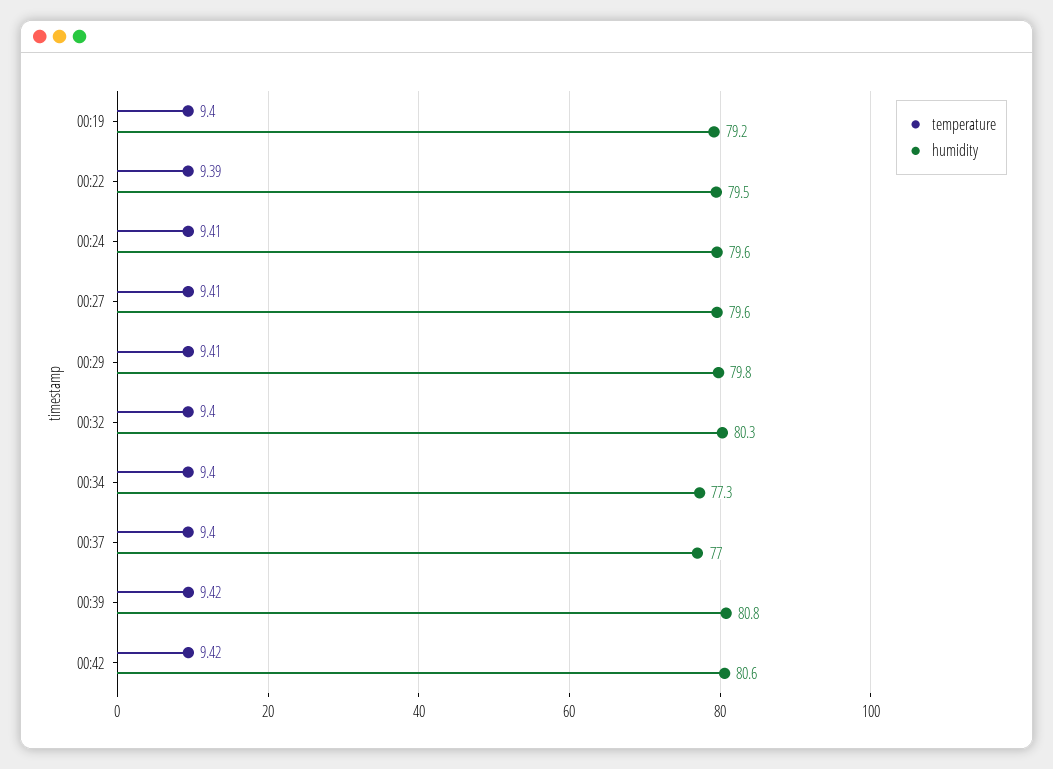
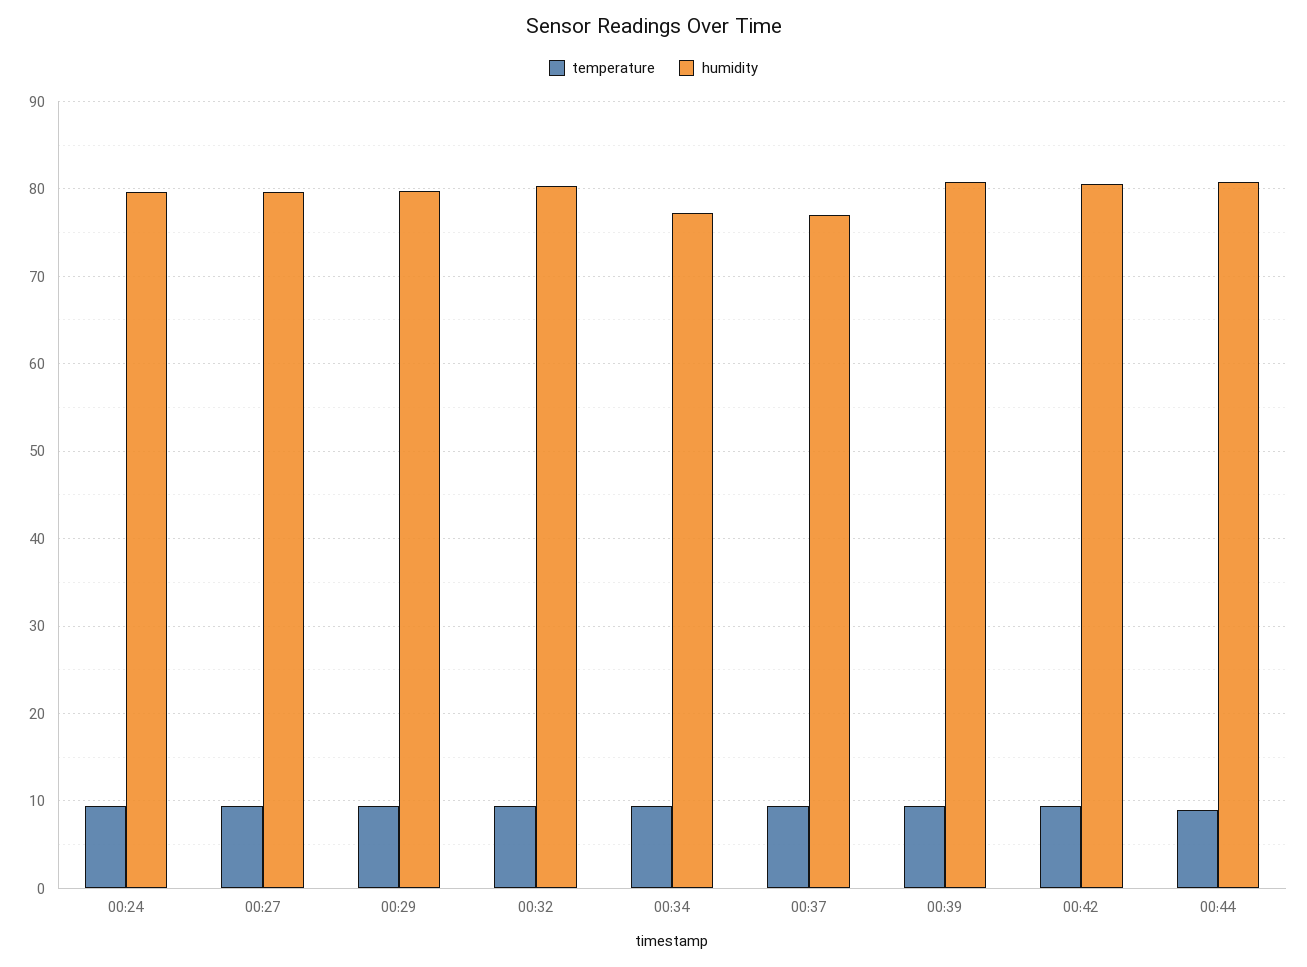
temperature, 00:19: 9.4 -> none
humidity, 00:19: 79.2 -> none
temperature, 00:22: 9.39 -> none
humidity, 00:22: 79.5 -> none
temperature, 00:44: none -> 9
humidity, 00:44: none -> 81

